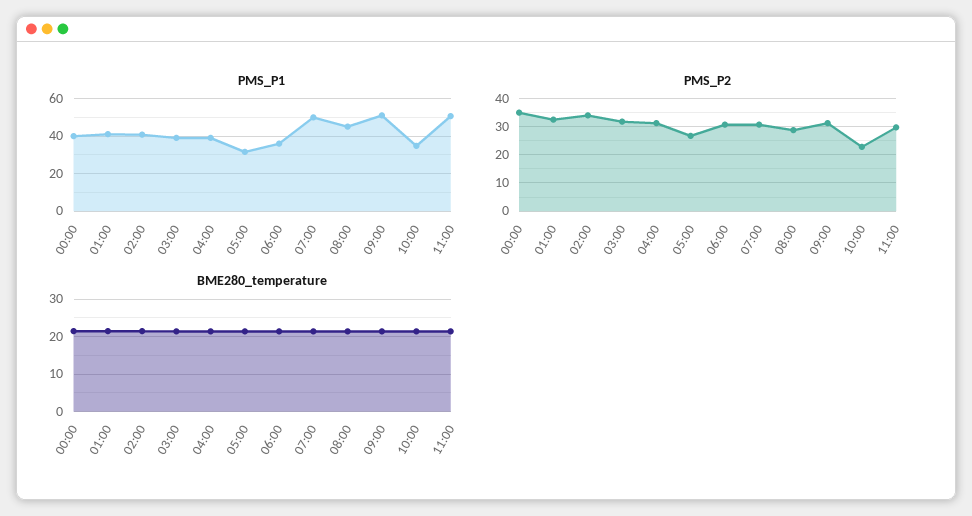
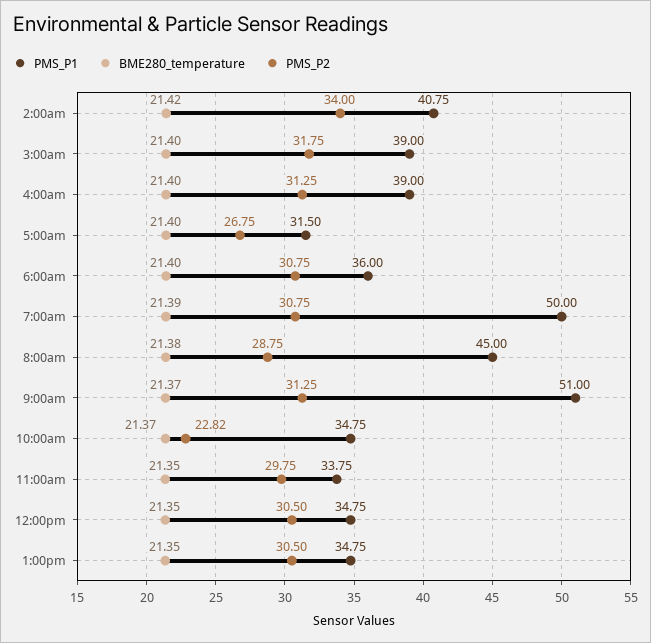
PMS_P1, 00:00: 40 -> none
PMS_P1, 01:00: 40 -> none
PMS_P1, 11:00: 50 -> 33.75
PMS_P2, 00:00: 35 -> none
PMS_P2, 01:00: 32.5 -> none
BME280_temperature, 00:00: 22 -> none
BME280_temperature, 01:00: 22 -> none
PMS_P1, 12:00pm: none -> 34.75
BME280_temperature, 12:00pm: none -> 21.35
PMS_P2, 12:00pm: none -> 30.5
PMS_P1, 1:00pm: none -> 34.75
BME280_temperature, 1:00pm: none -> 21.35
PMS_P2, 1:00pm: none -> 30.5

